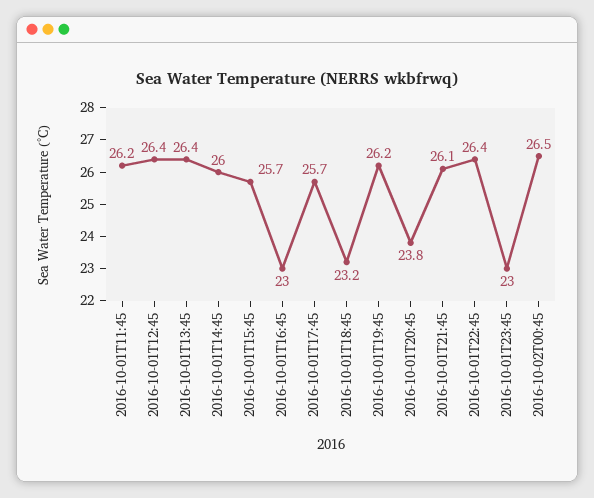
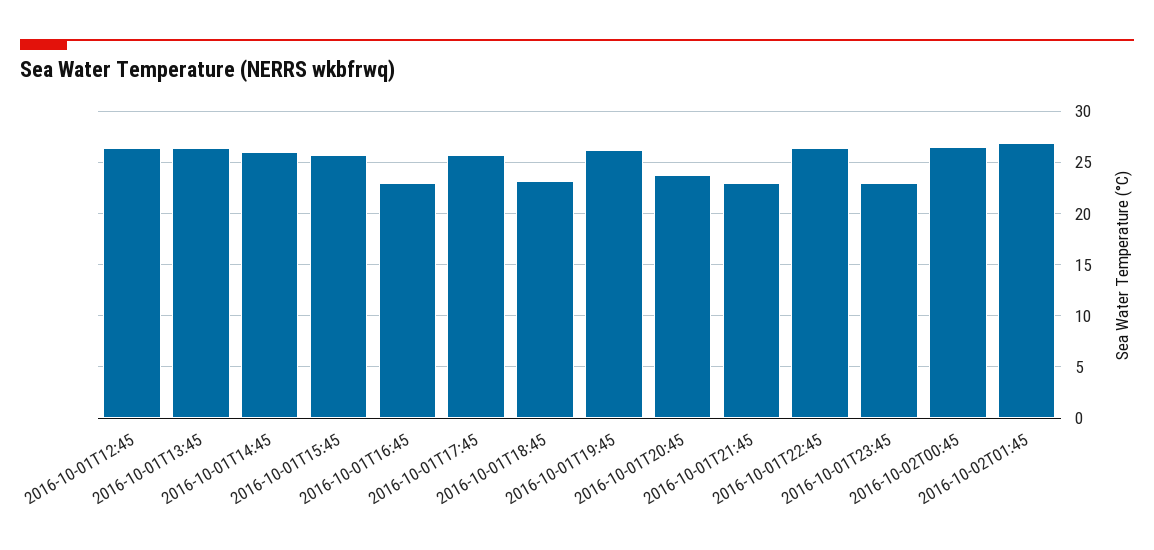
2016-10-01T11:45: 26.2 -> none
2016-10-01T21:45: 26.1 -> 23
2016-10-02T01:45: none -> 27

